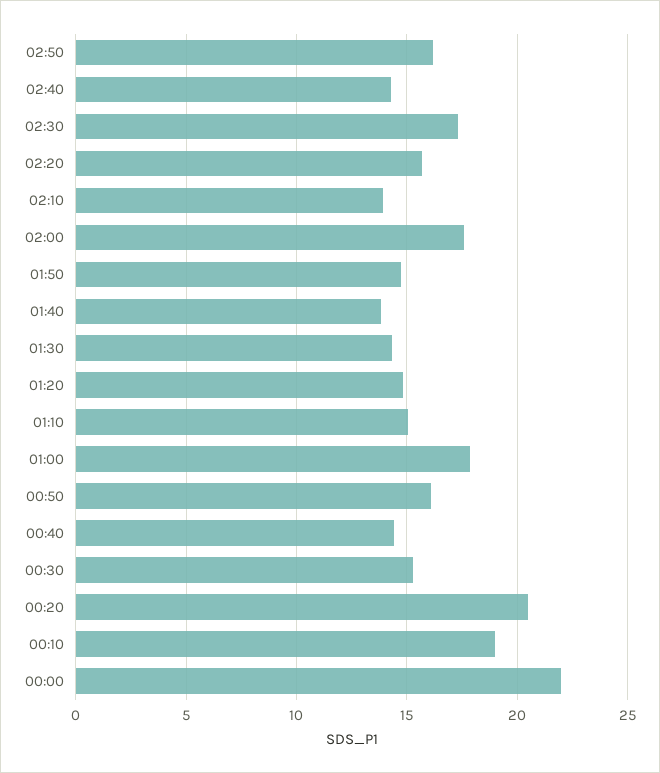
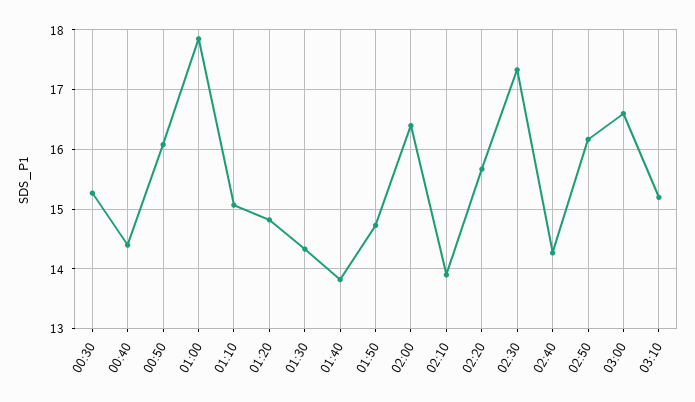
02:00: 17.5 -> 16.4
00:20: 20.5 -> none
00:10: 19 -> none
00:00: 22 -> none
03:00: none -> 16.6
03:10: none -> 15.2

